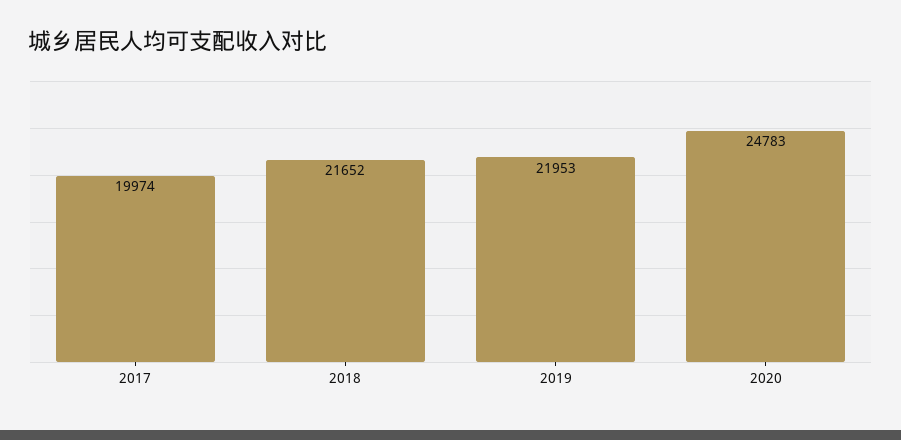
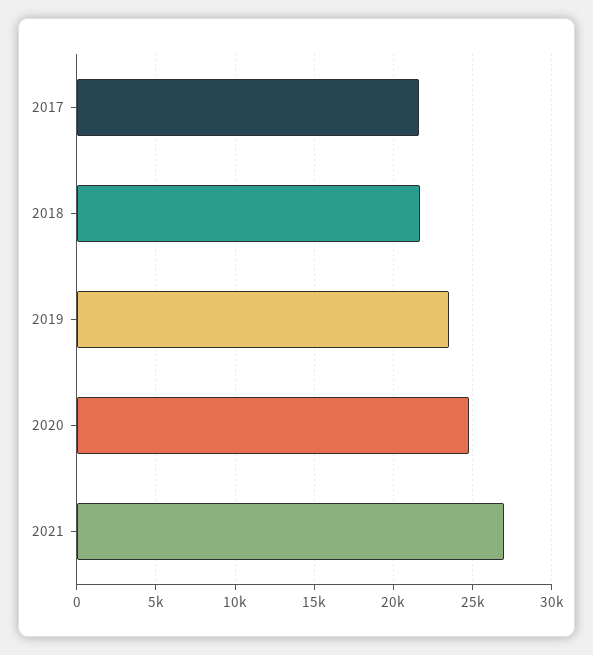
2017: 19974 -> 21500
2019: 21953 -> 23500
2021: none -> 27000

